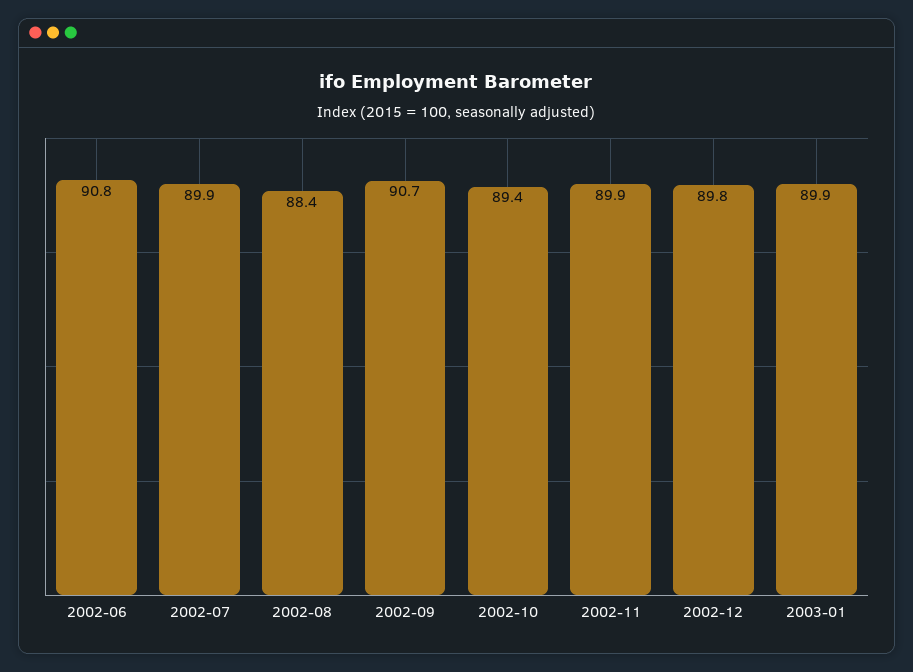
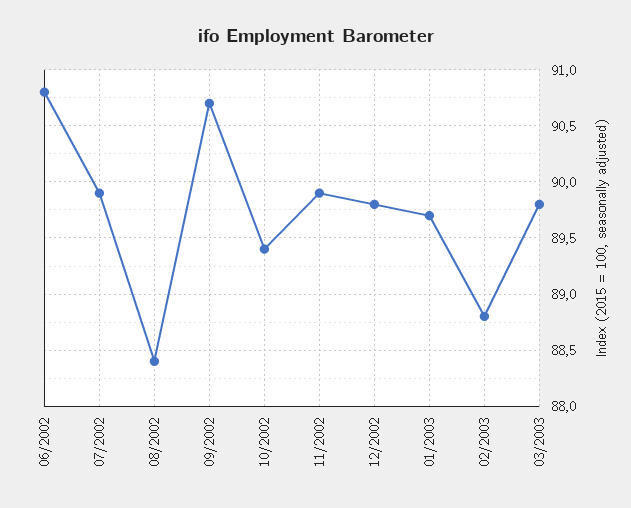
2003-01: 89.9 -> 89.7
02/2003: none -> 88.8
03/2003: none -> 89.8

